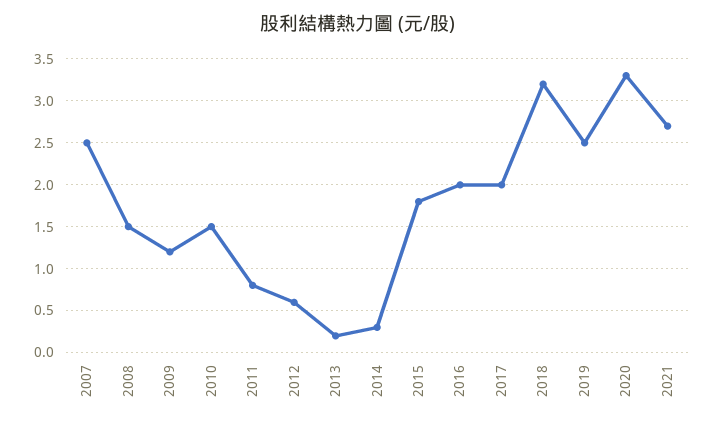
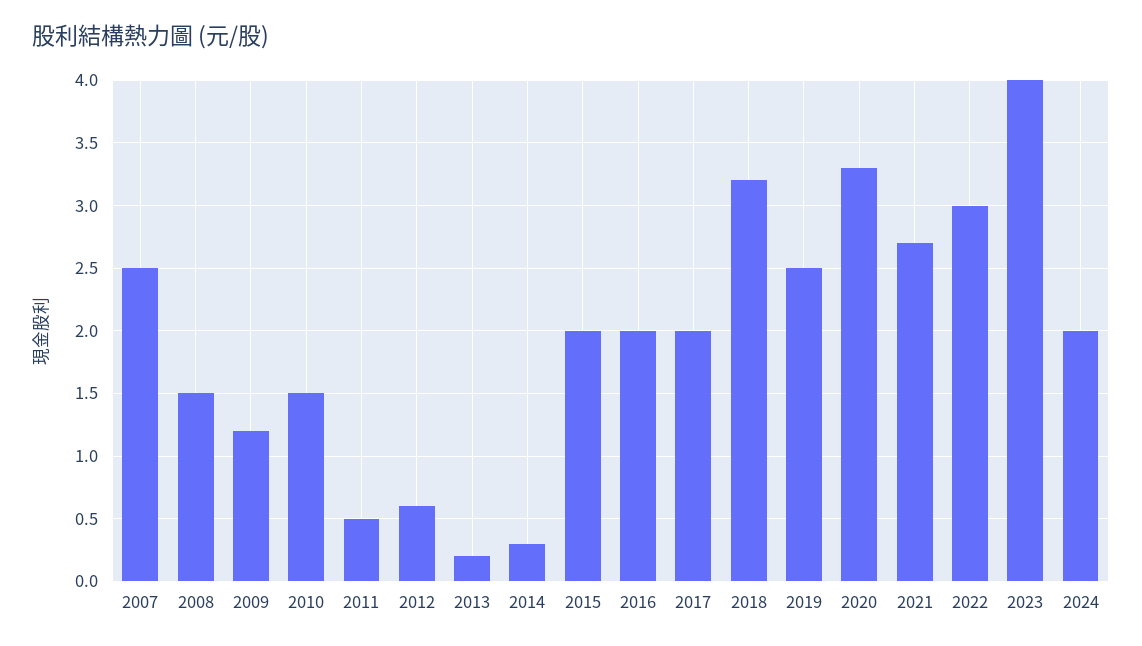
2011: 0.8 -> 0.5
2015: 1.8 -> 2
2022: none -> 3
2023: none -> 4
2024: none -> 2

